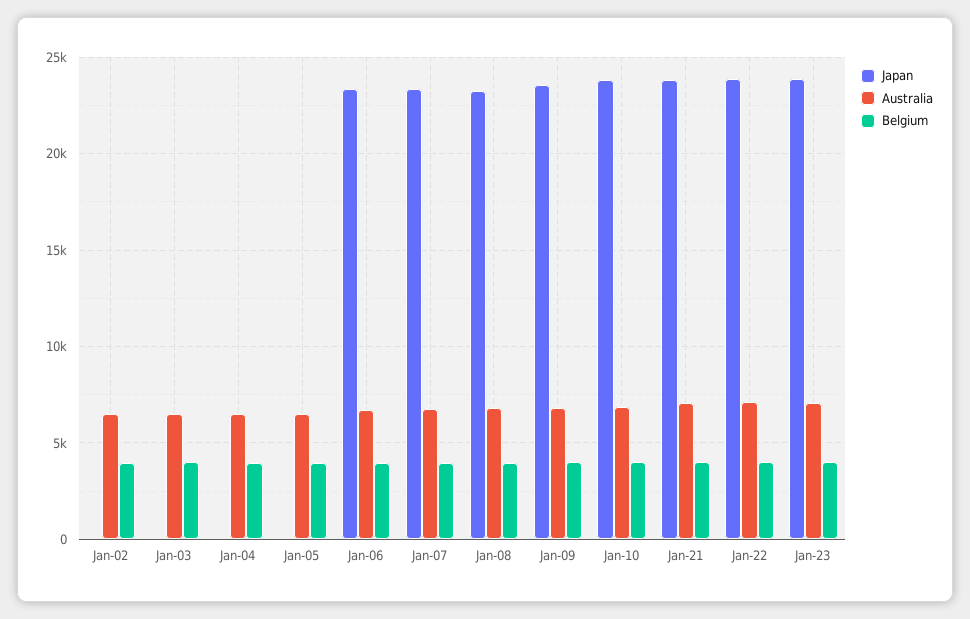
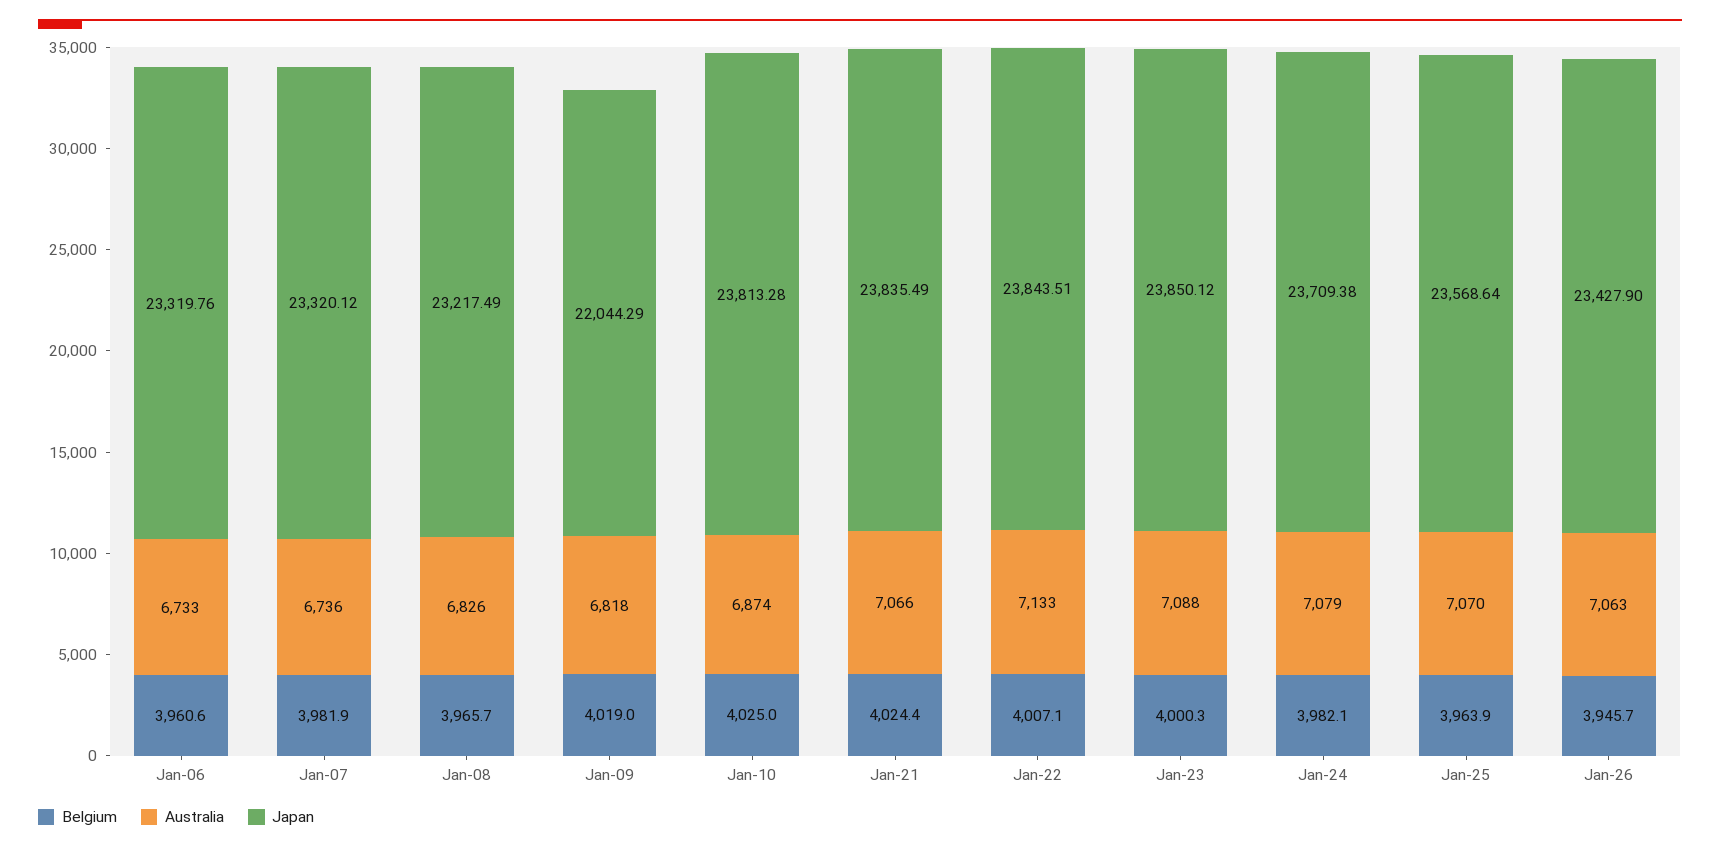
Japan, Jan-02: 0 -> none
Australia, Jan-02: 6500 -> none
Belgium, Jan-02: 4000 -> none
Japan, Jan-03: 0 -> none
Australia, Jan-03: 6500 -> none
Belgium, Jan-03: 4000 -> none
Japan, Jan-04: 0 -> none
Australia, Jan-04: 6500 -> none
Belgium, Jan-04: 4000 -> none
Japan, Jan-05: 0 -> none
Australia, Jan-05: 6500 -> none
Belgium, Jan-05: 4000 -> none
Japan, Jan-09: 23500 -> 22044.29
Belgium, Jan-24: none -> 3982.1
Australia, Jan-24: none -> 7079
Japan, Jan-24: none -> 23709.38
Belgium, Jan-25: none -> 3963.9
Australia, Jan-25: none -> 7070
Japan, Jan-25: none -> 23568.64
Belgium, Jan-26: none -> 3945.7
Australia, Jan-26: none -> 7063
Japan, Jan-26: none -> 23427.9

